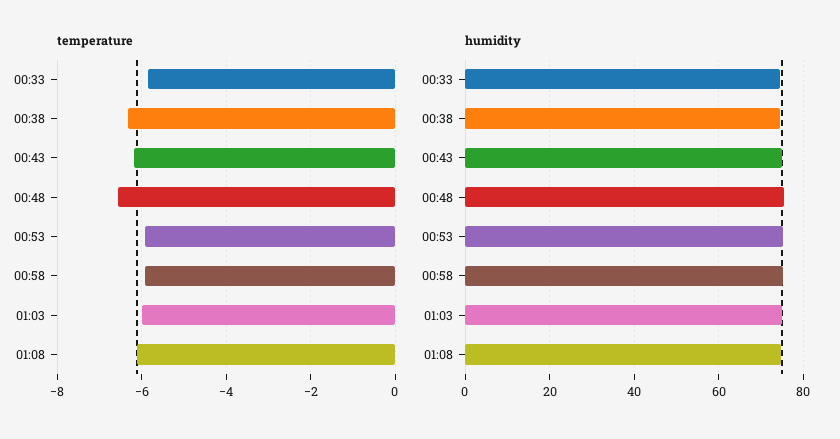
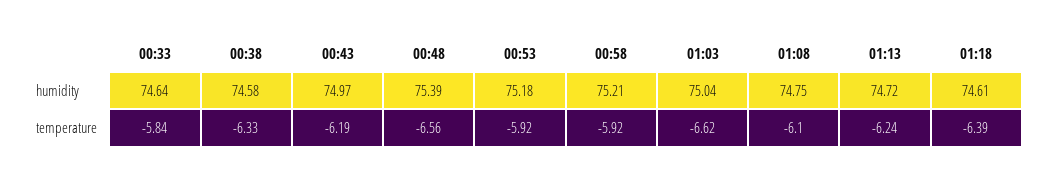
temperature, 01:03: -6 -> -6.62
humidity, 01:13: none -> 74.72
humidity, 01:18: none -> 74.61
temperature, 01:13: none -> -6.24
temperature, 01:18: none -> -6.39

